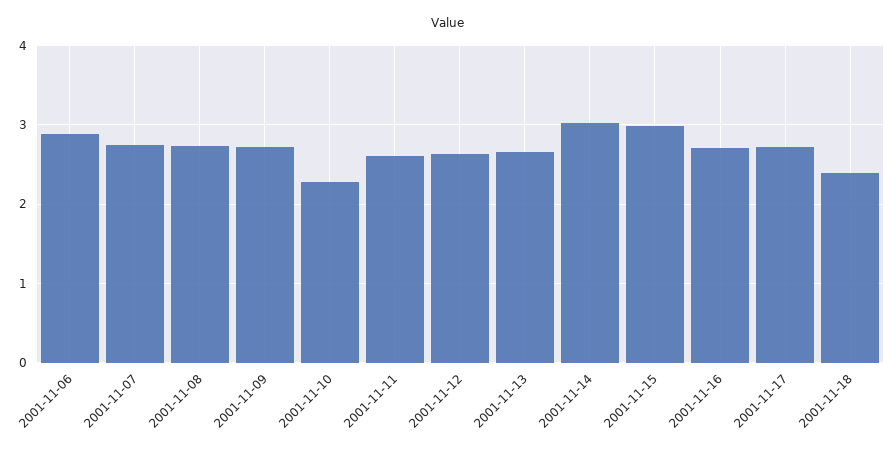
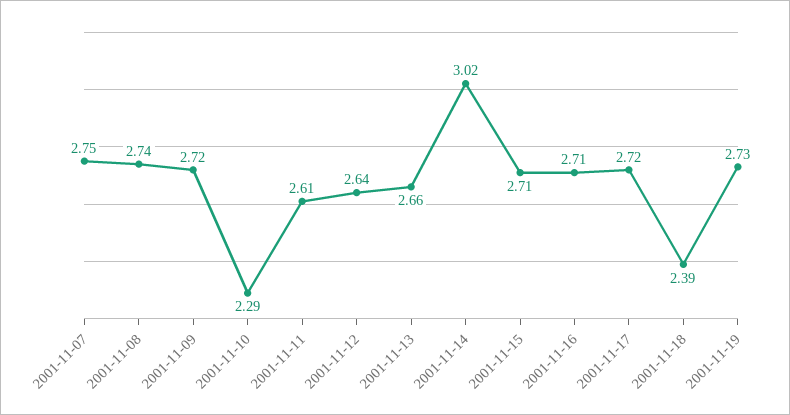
2001-11-06: 2.9 -> none
2001-11-15: 3 -> 2.71
2001-11-19: none -> 2.73

